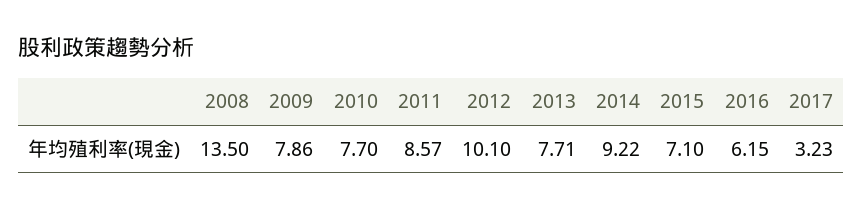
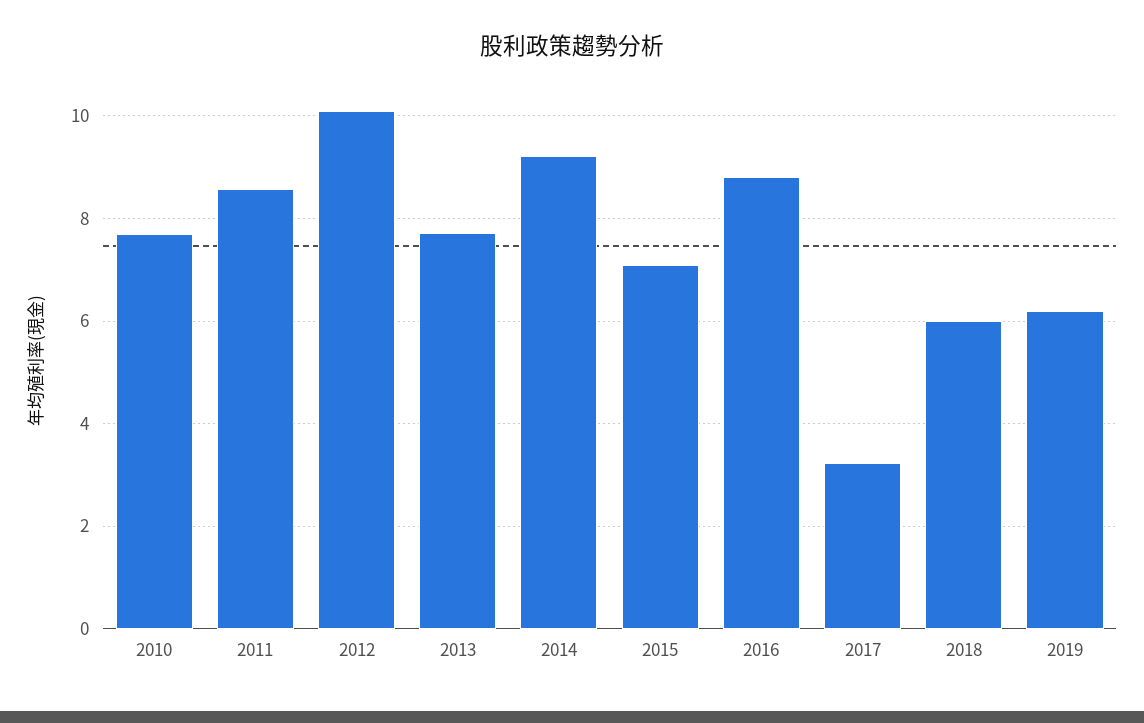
2008: 13.5 -> none
2009: 7.86 -> none
2016: 6.15 -> 8.8
2018: none -> 6
2019: none -> 6.2

